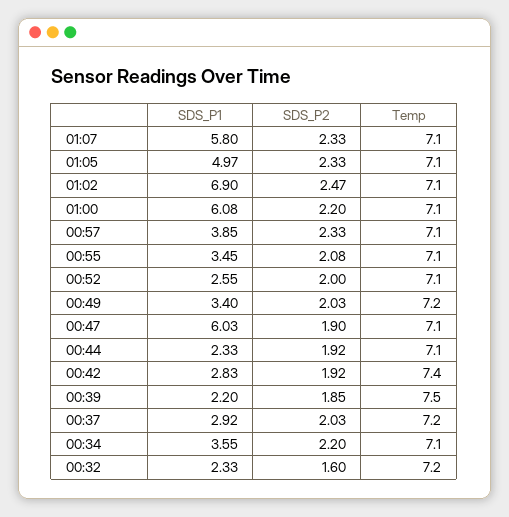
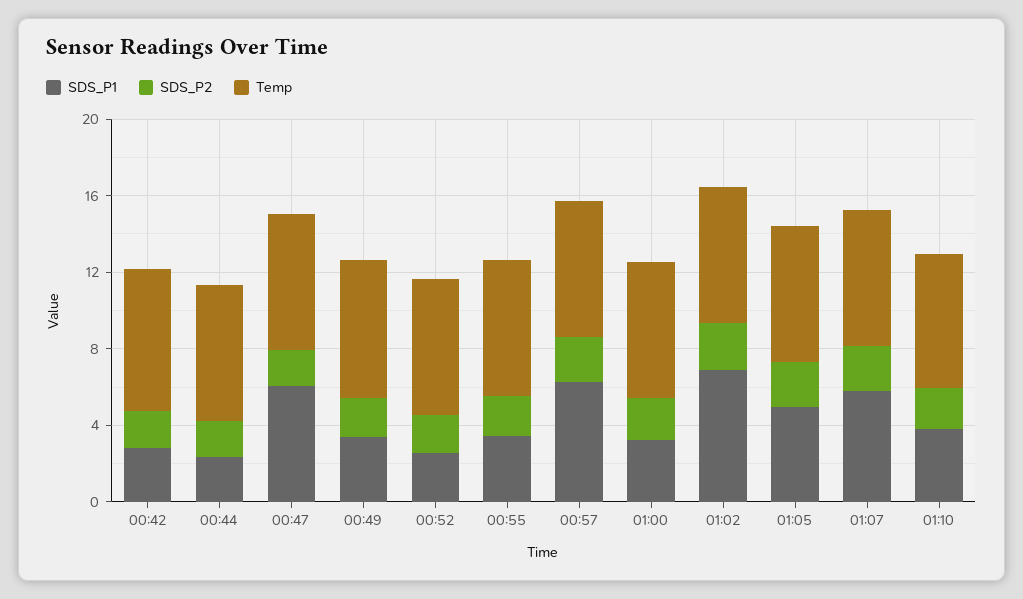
SDS_P1, 01:00: 6.08 -> 3
SDS_P1, 00:57: 3.85 -> 6
SDS_P1, 00:39: 2.2 -> none
SDS_P2, 00:39: 1.85 -> none
Temp, 00:39: 7.5 -> none
SDS_P1, 00:37: 2.92 -> none
SDS_P2, 00:37: 2.03 -> none
Temp, 00:37: 7.2 -> none
SDS_P1, 00:34: 3.55 -> none
SDS_P2, 00:34: 2.2 -> none
Temp, 00:34: 7.1 -> none
SDS_P1, 00:32: 2.33 -> none
SDS_P2, 00:32: 1.6 -> none
Temp, 00:32: 7.2 -> none
SDS_P1, 01:10: none -> 4
SDS_P2, 01:10: none -> 2
Temp, 01:10: none -> 7

